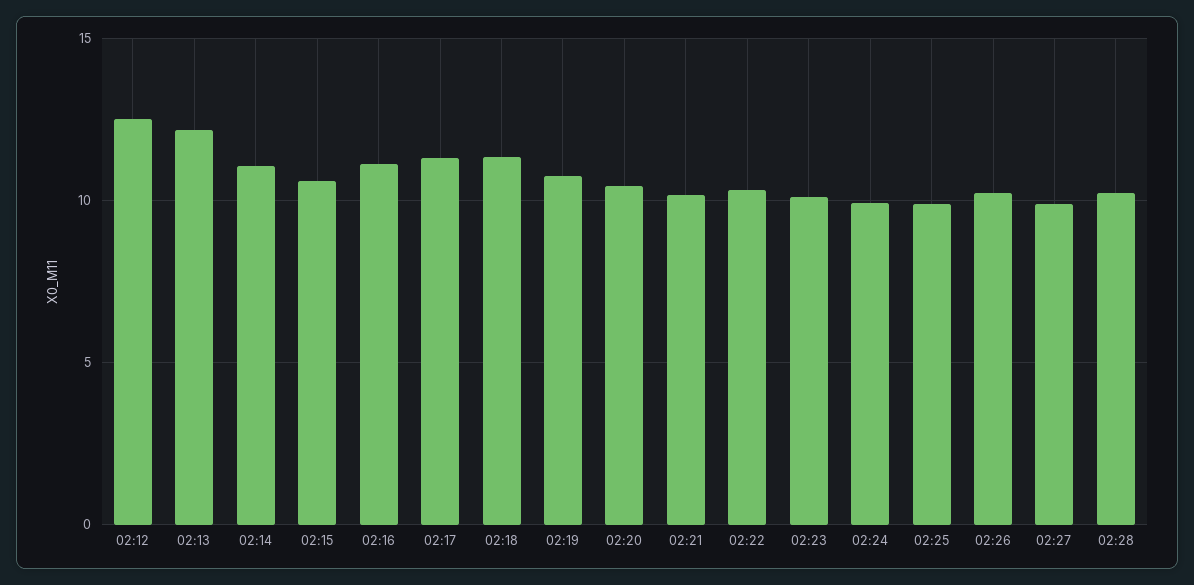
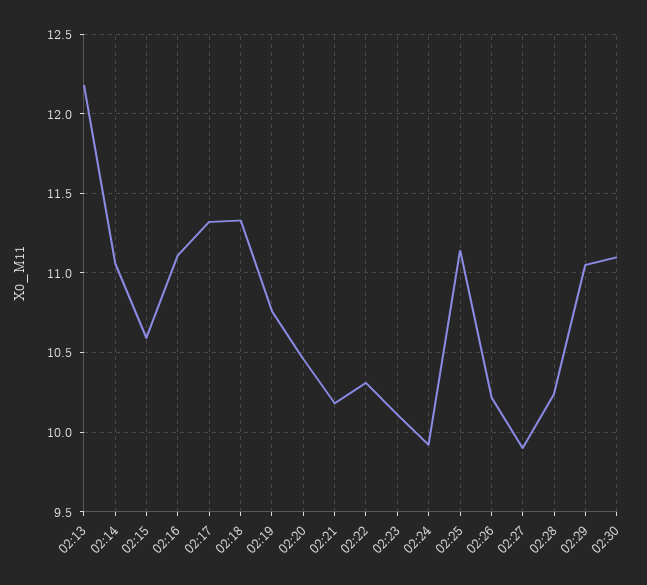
02:12: 12.5 -> none
02:25: 10 -> 11.15
02:29: none -> 11.05
02:30: none -> 11.1

